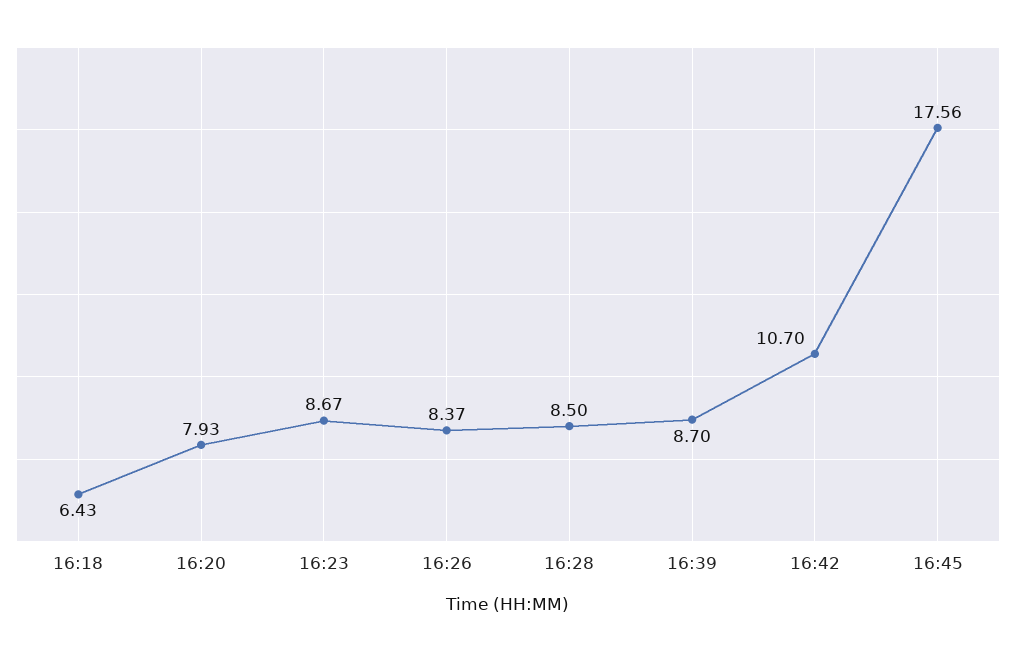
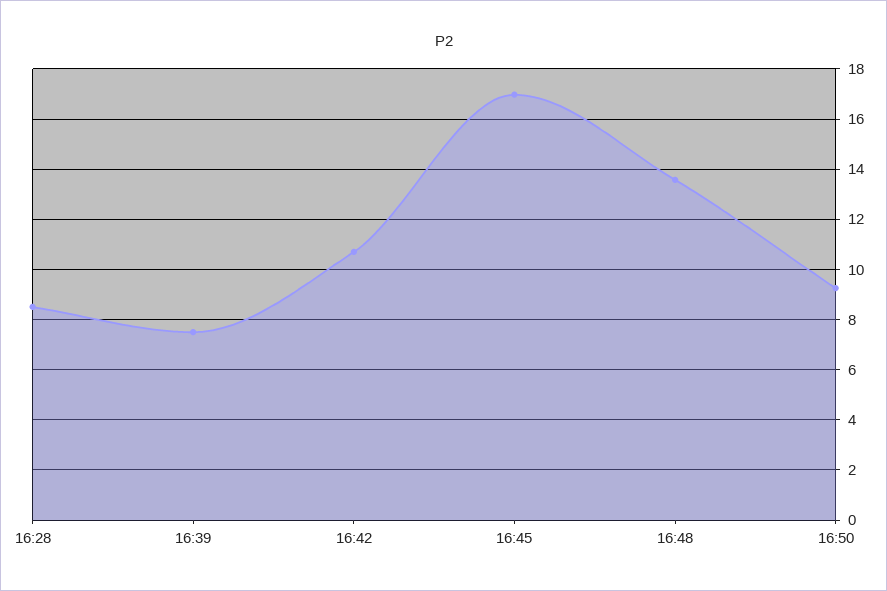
16:18: 6.43 -> none
16:20: 7.93 -> none
16:23: 8.67 -> none
16:26: 8.37 -> none
16:39: 8.7 -> 7.5
16:45: 17.56 -> 17
16:48: none -> 13.5
16:50: none -> 9.25

